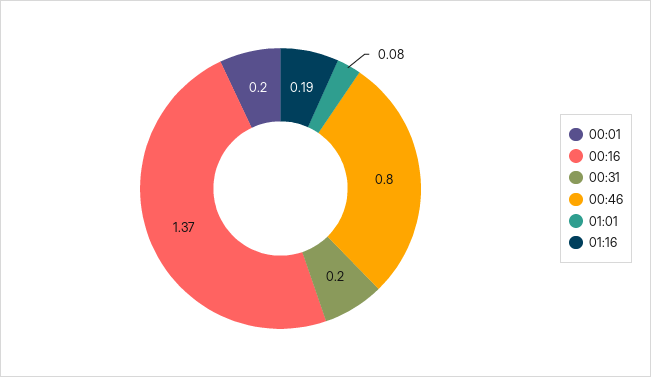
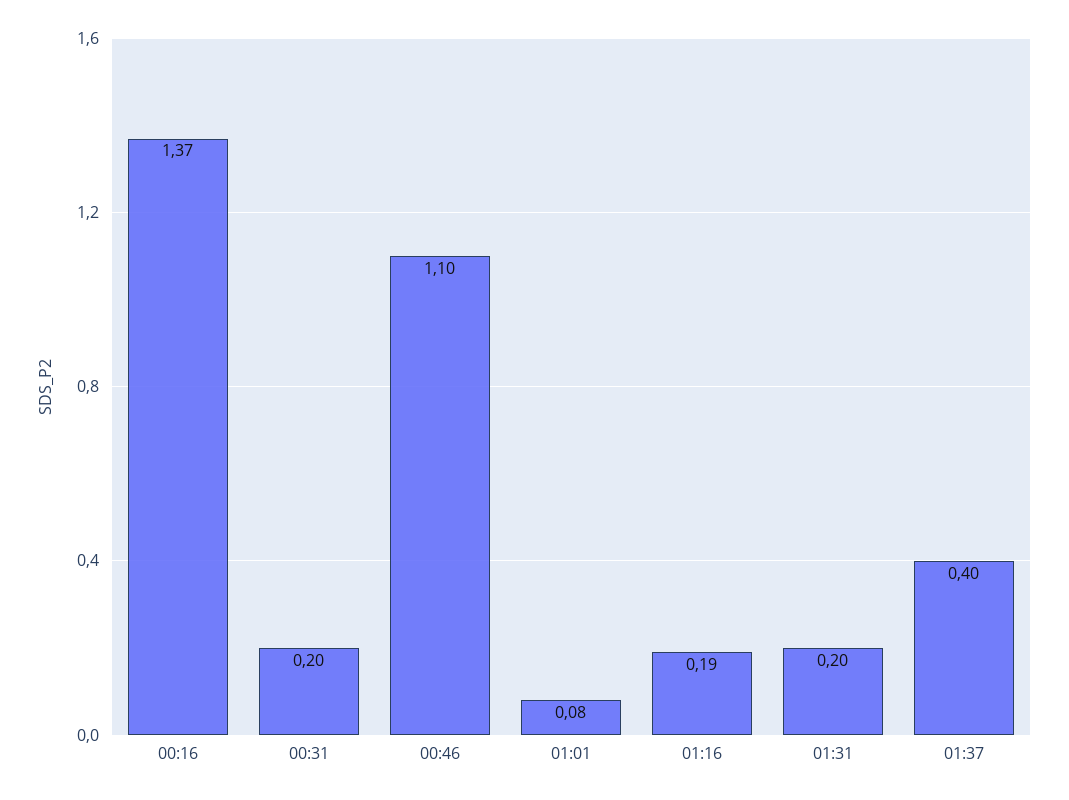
00:01: 0.2 -> none
00:46: 0.8 -> 1.1
01:31: none -> 0.2
01:37: none -> 0.4

